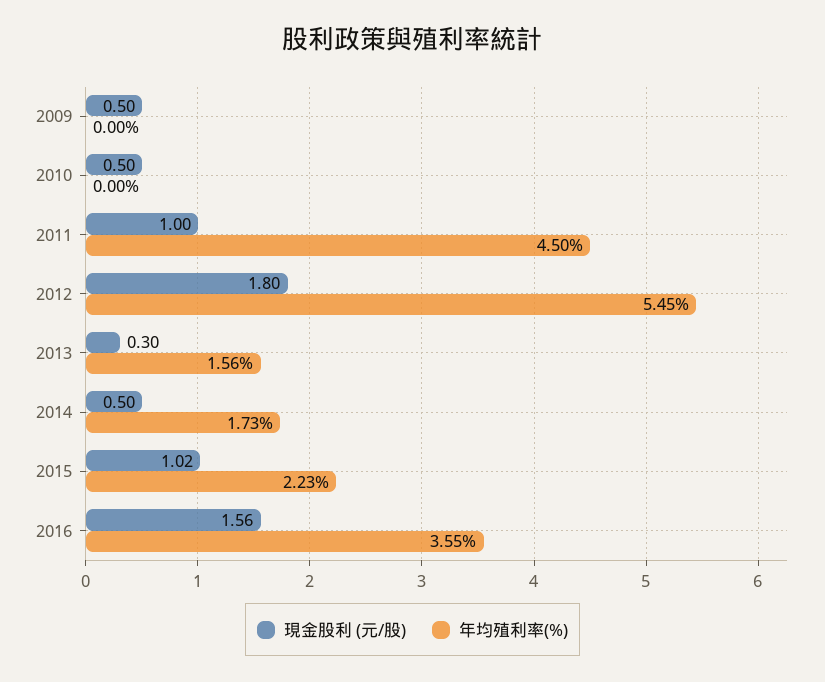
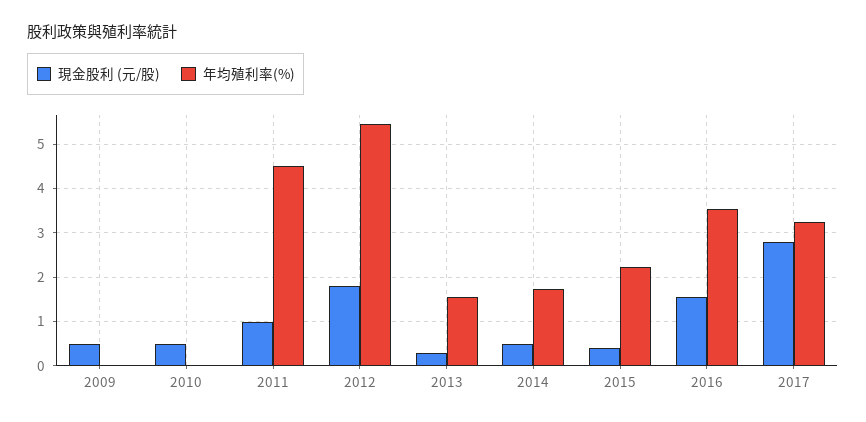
現金股利 (元/股), 2015: 1.02 -> 0.4
現金股利 (元/股), 2017: none -> 2.8
年均殖利率(%), 2017: none -> 3.2

